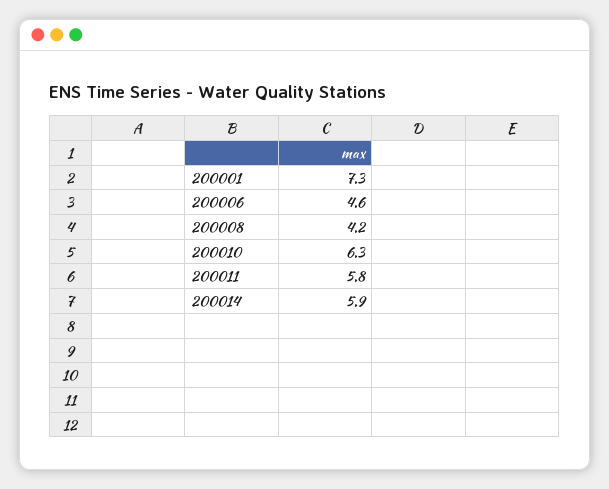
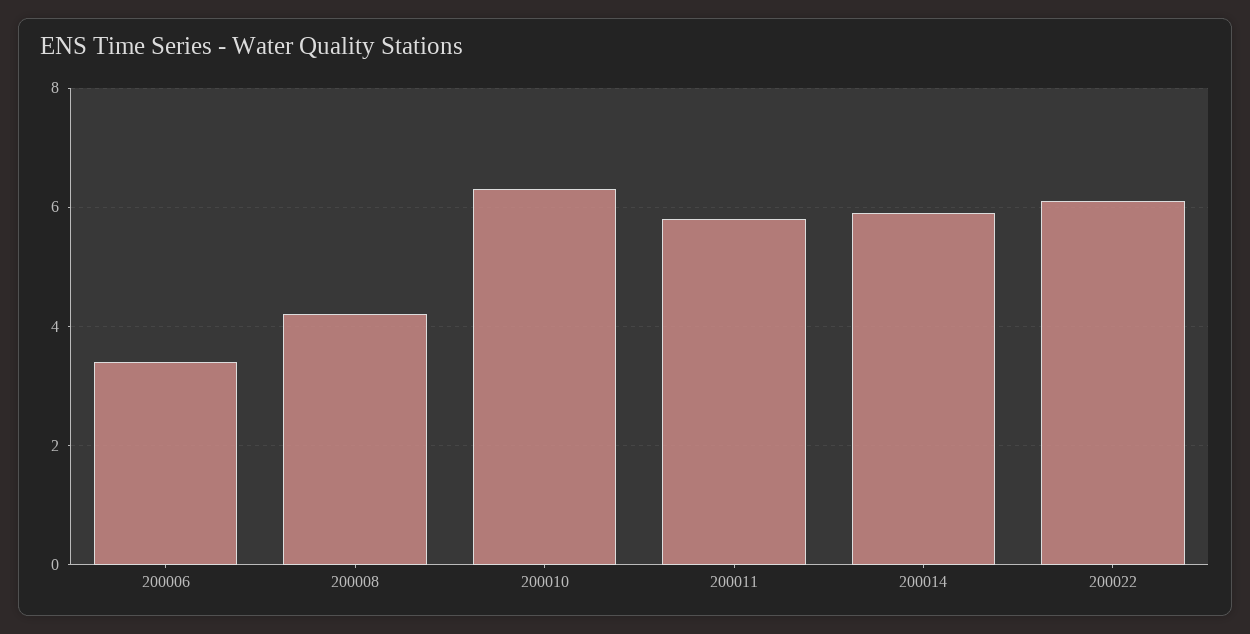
200001: 7.3 -> none
200006: 4.6 -> 3.5
200022: none -> 6

